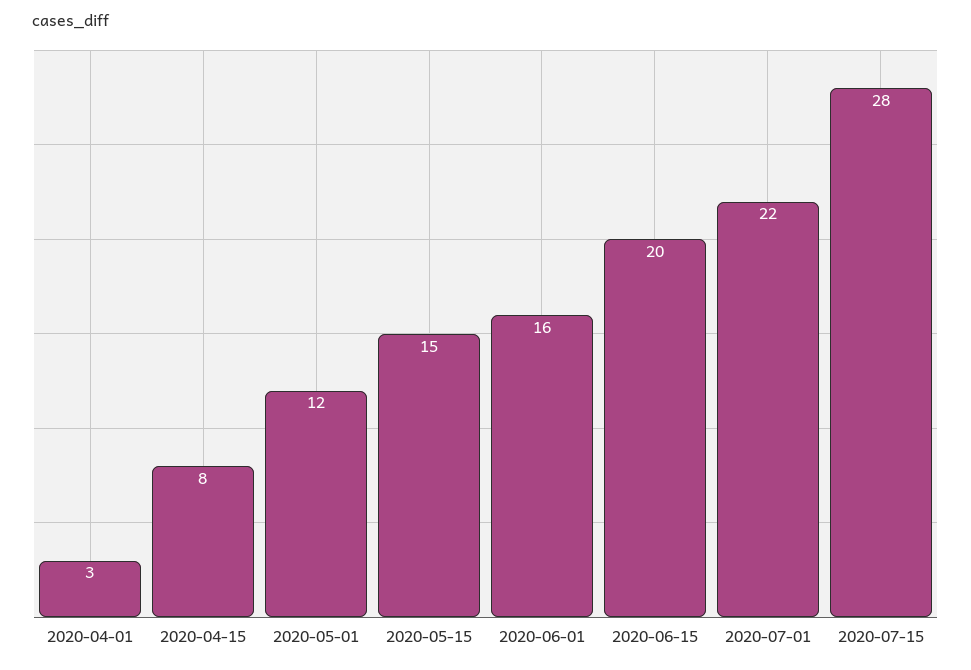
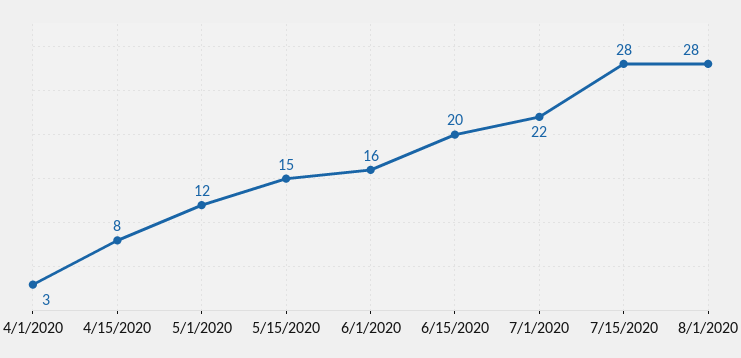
8/1/2020: none -> 28

